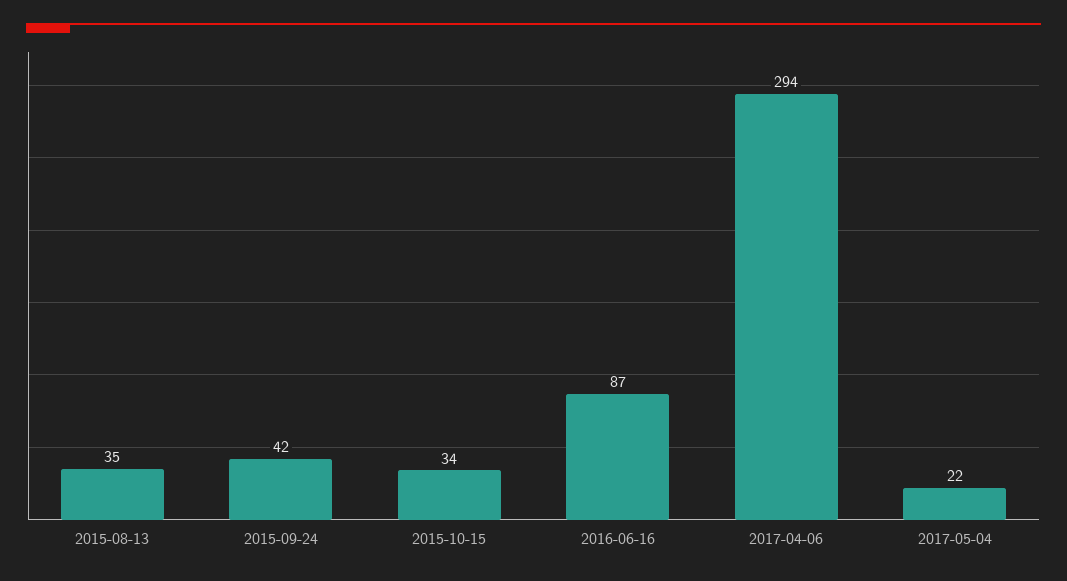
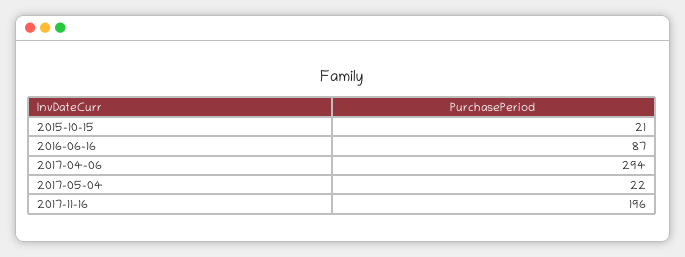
2015-08-13: 35 -> none
2015-09-24: 42 -> none
2015-10-15: 34 -> 21
2017-11-16: none -> 196

